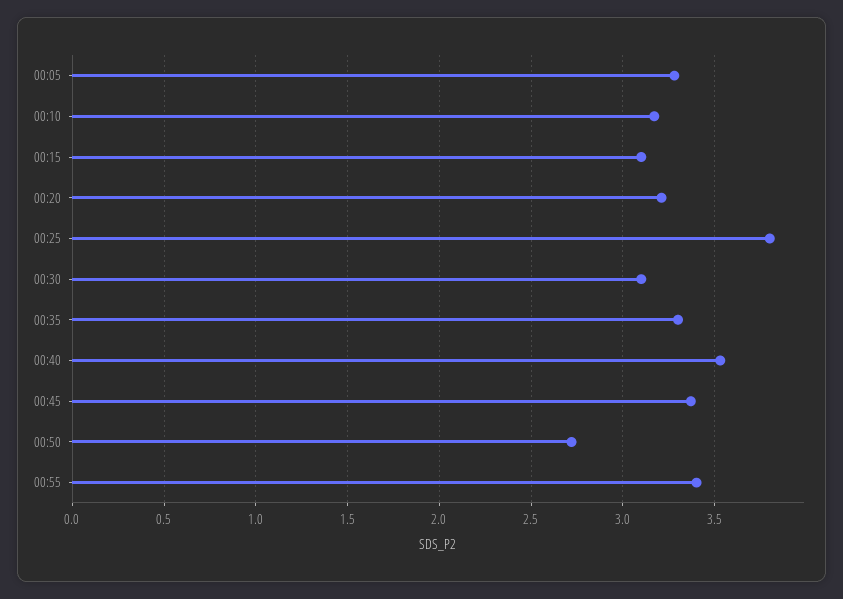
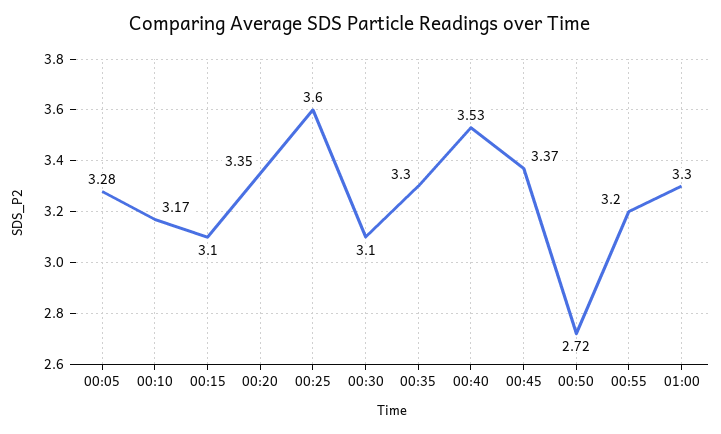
00:20: 3.2 -> 3.35
00:25: 3.8 -> 3.6
00:55: 3.4 -> 3.2
01:00: none -> 3.3

